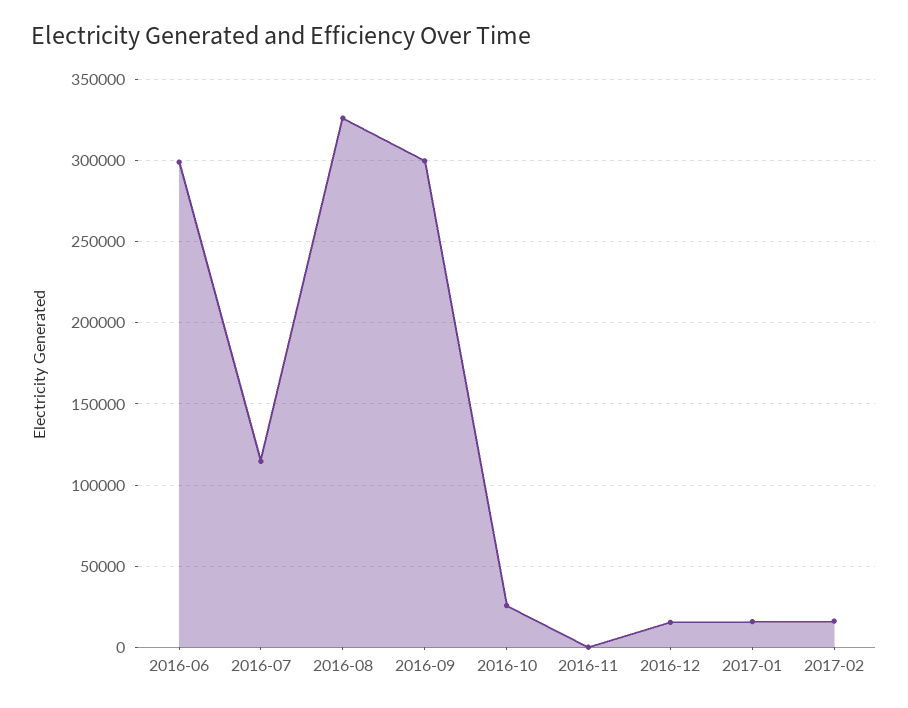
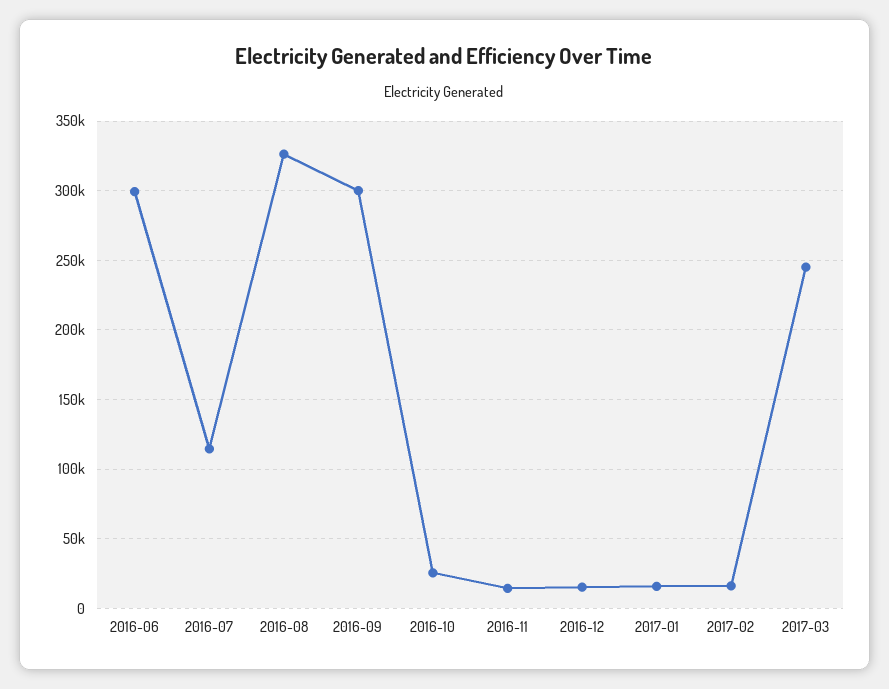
2016-11: 0 -> 15000
2017-03: none -> 245000

